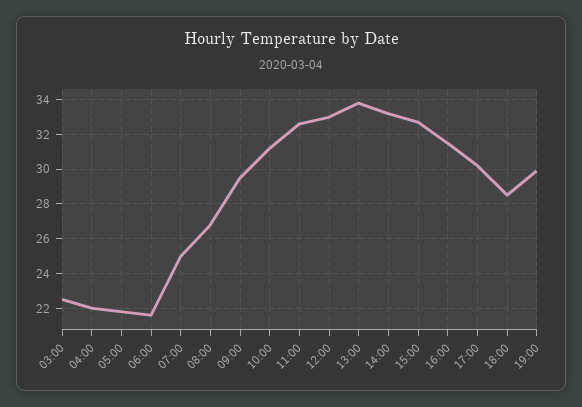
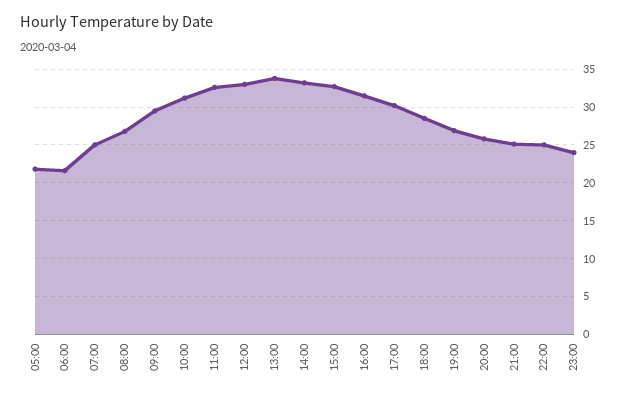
03:00: 22.5 -> none
04:00: 22 -> none
19:00: 30 -> 27
20:00: none -> 26
21:00: none -> 25
22:00: none -> 25
23:00: none -> 24

